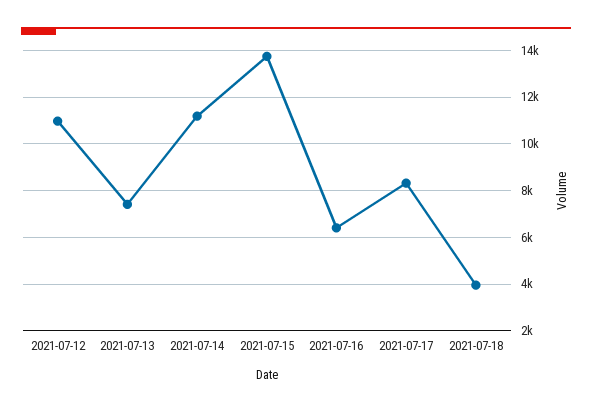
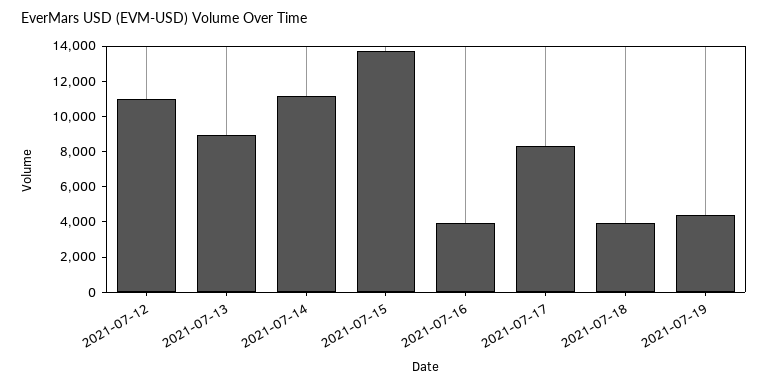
2021-07-13: 7500 -> 9000
2021-07-16: 6500 -> 4000
2021-07-19: none -> 4500

